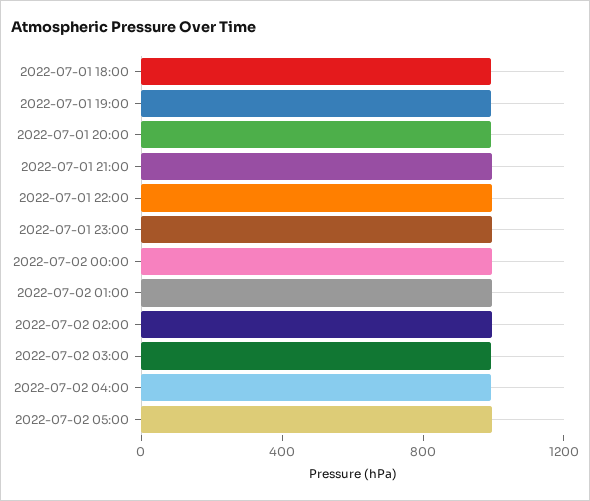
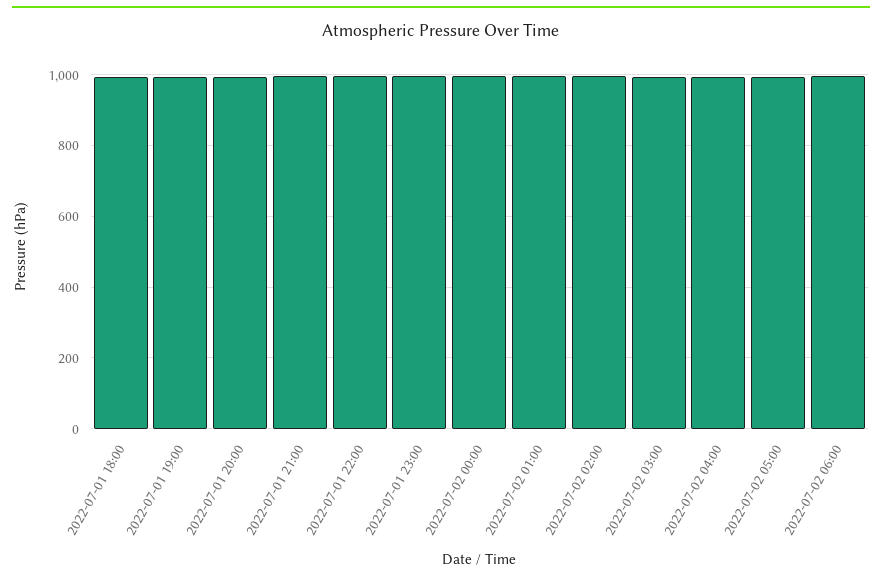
2022-07-02 06:00: none -> 1000

